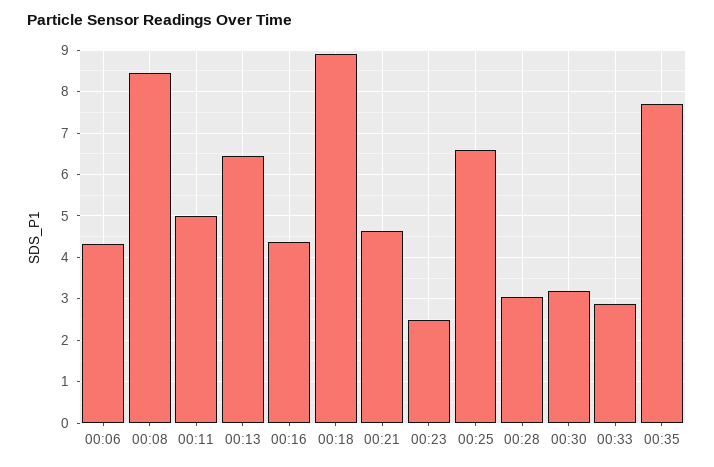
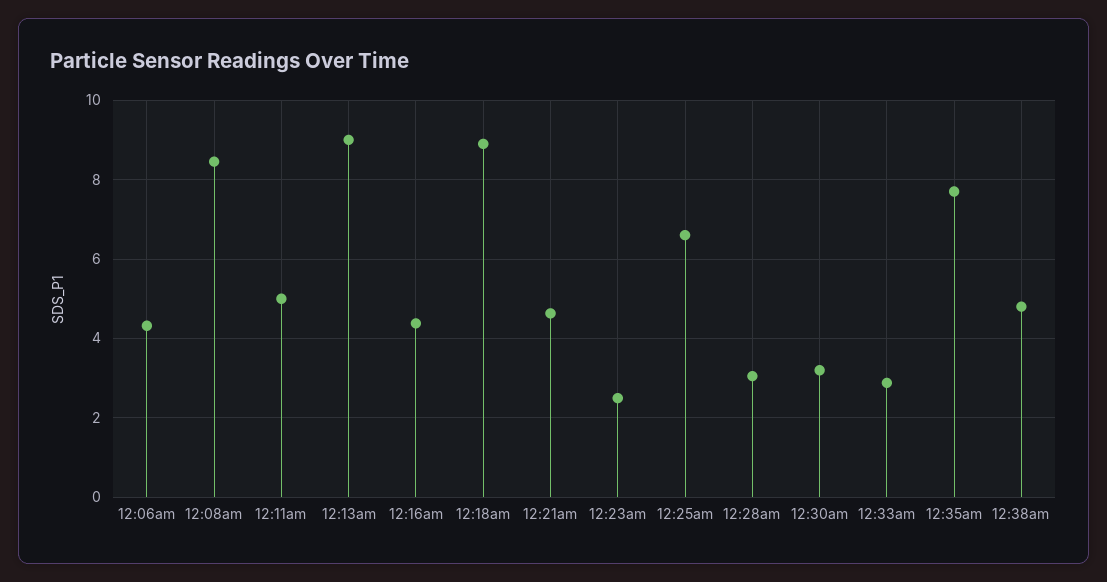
00:13: 6.4 -> 9
12:38am: none -> 4.8

